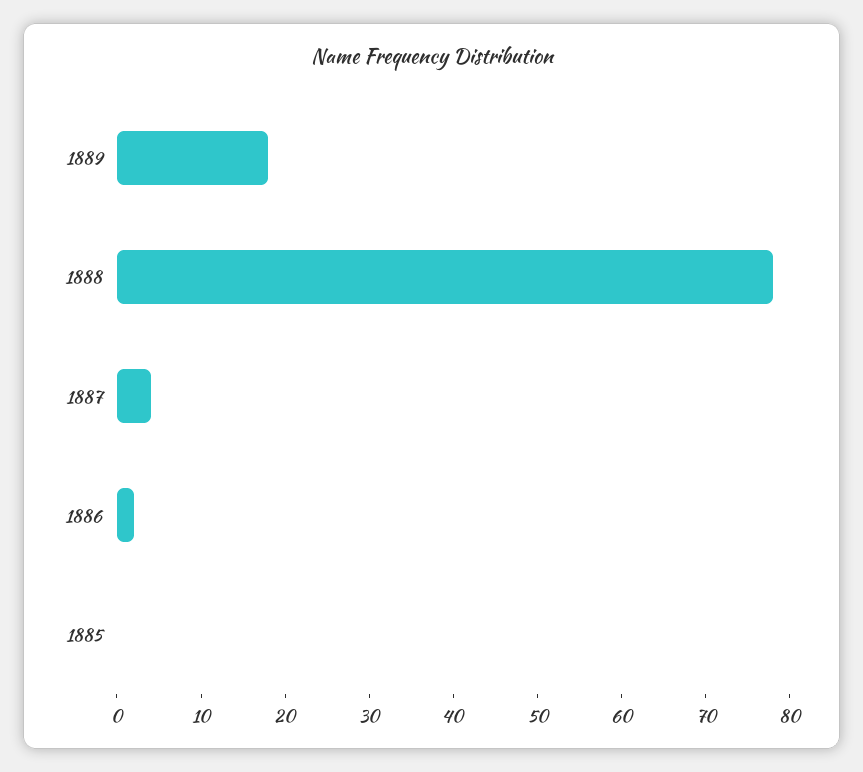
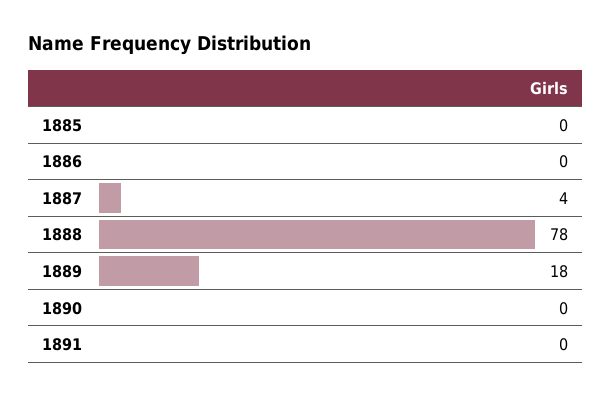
1886: 2 -> 0
1890: none -> 0
1891: none -> 0

